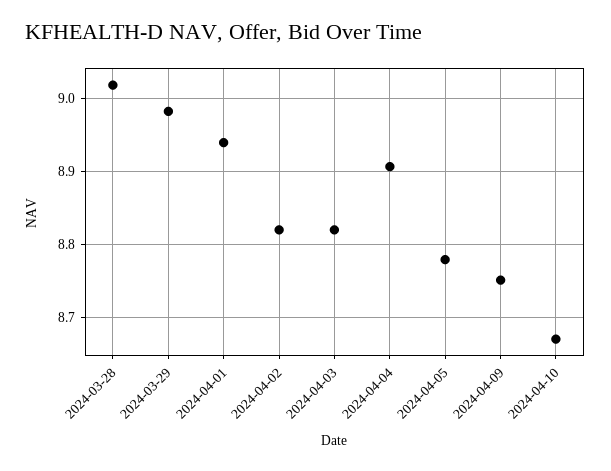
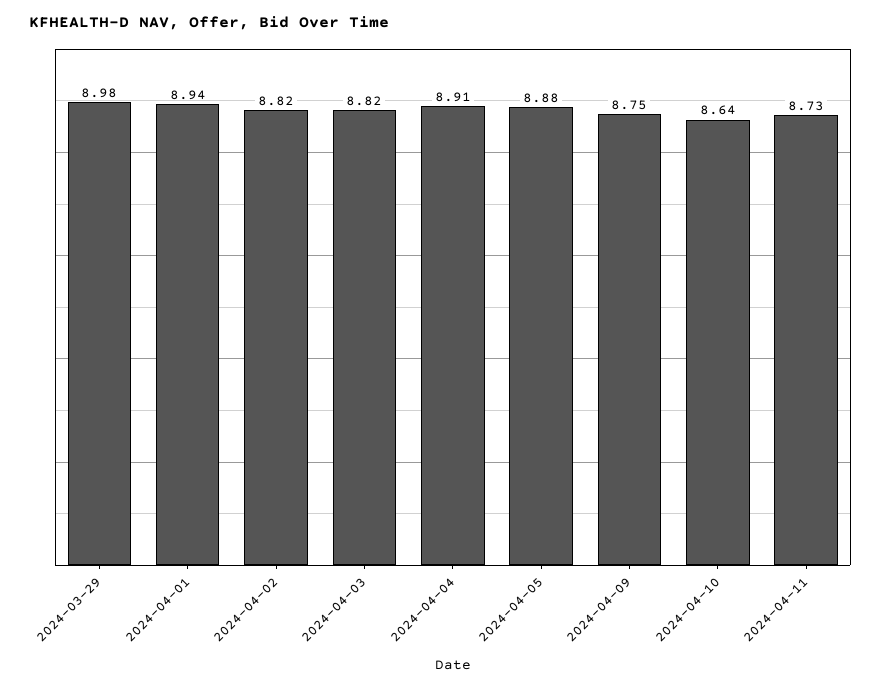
2024-03-28: 9.02 -> none
2024-04-05: 8.78 -> 8.88
2024-04-10: 8.67 -> 8.64
2024-04-11: none -> 8.73

